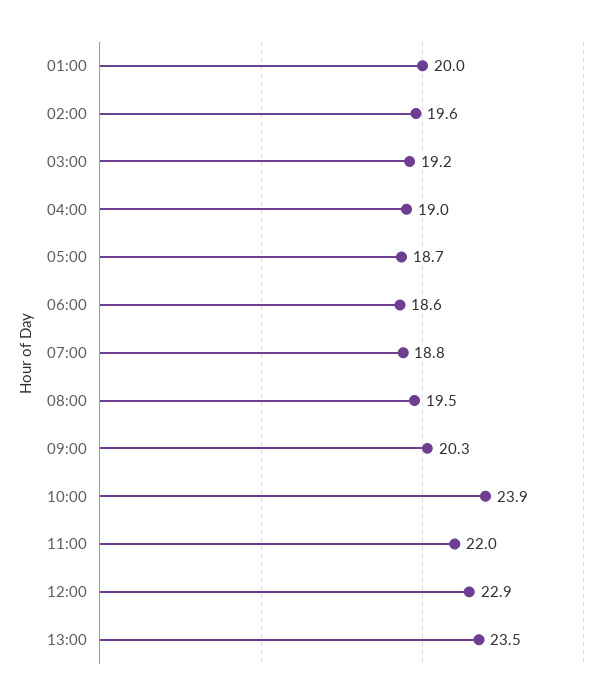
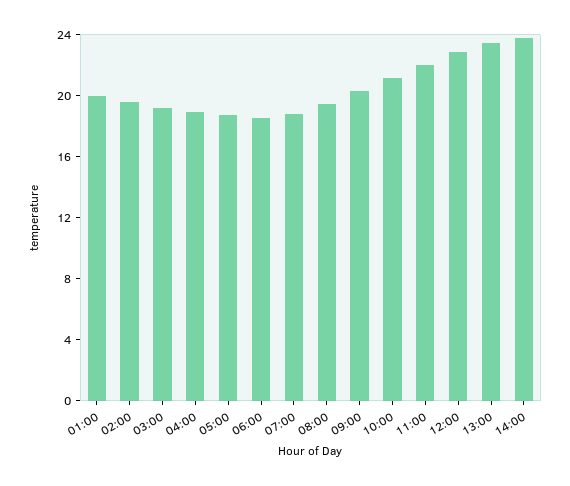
10:00: 23.9 -> 21
14:00: none -> 24

